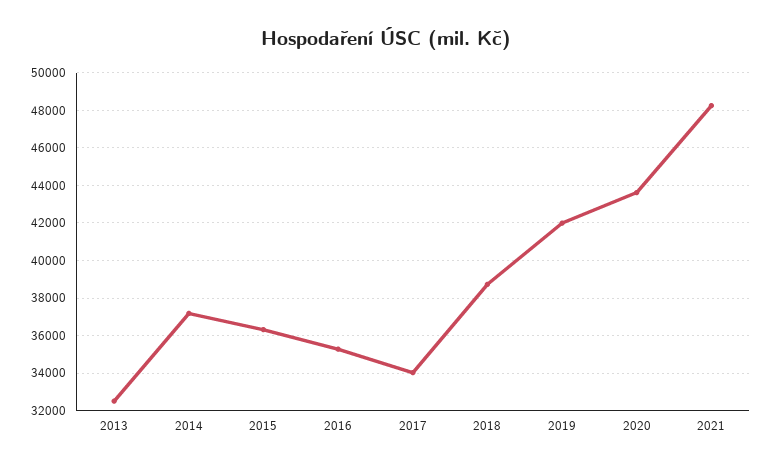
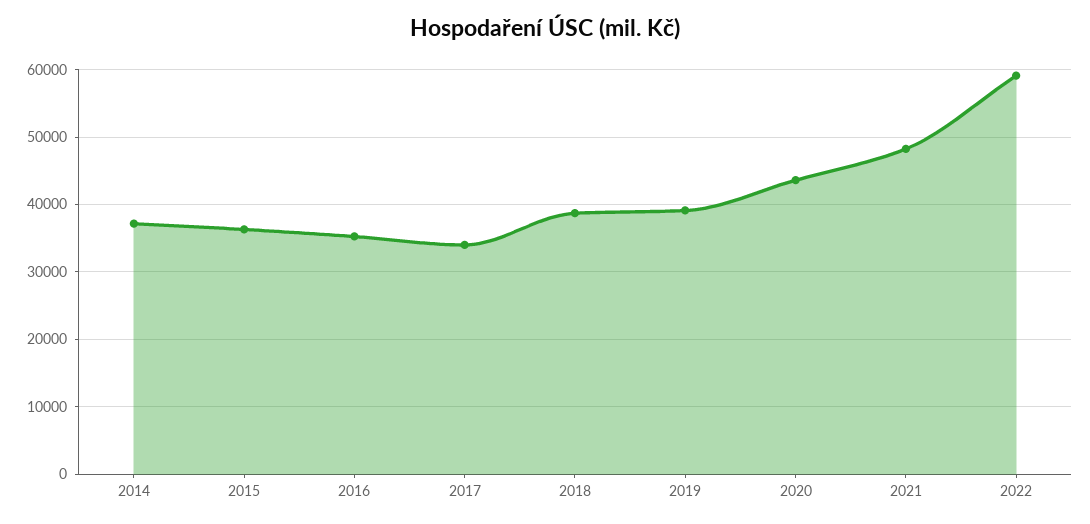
2013: 32500 -> none
2019: 42000 -> 39000
2022: none -> 59000

